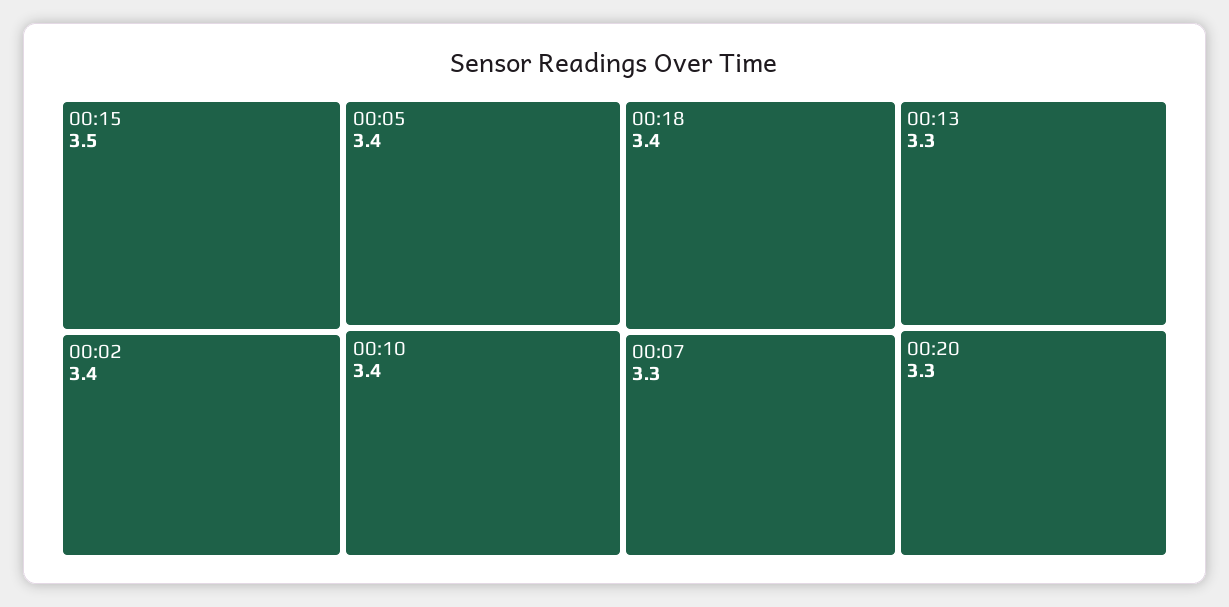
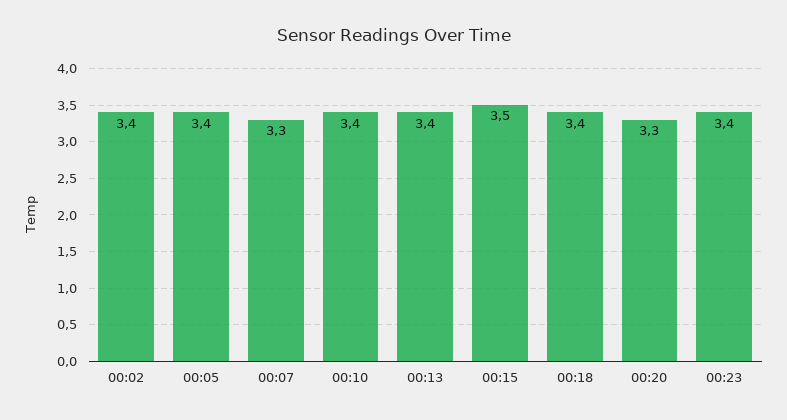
00:13: 3.3 -> 3.4
00:23: none -> 3.4

